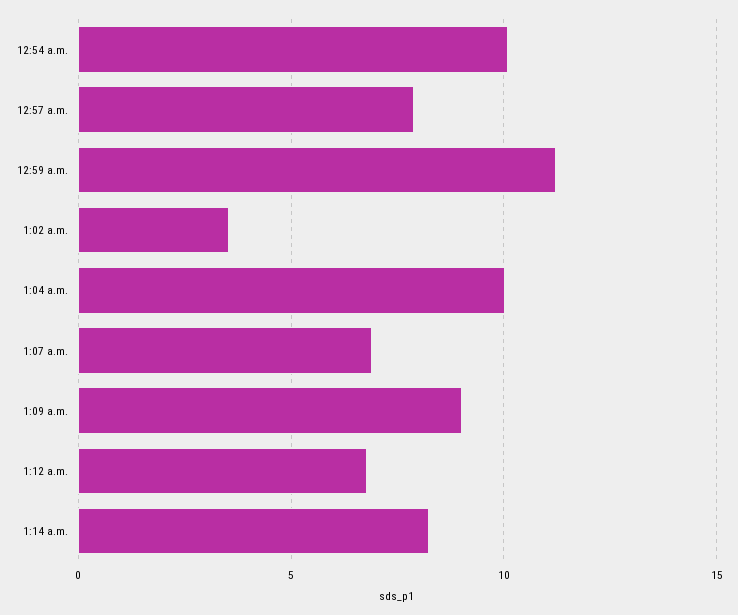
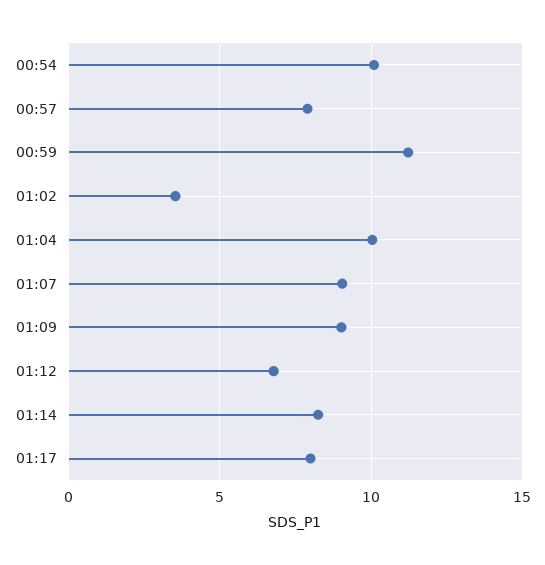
1:07 a.m.: 7 -> 9
01:17: none -> 8

